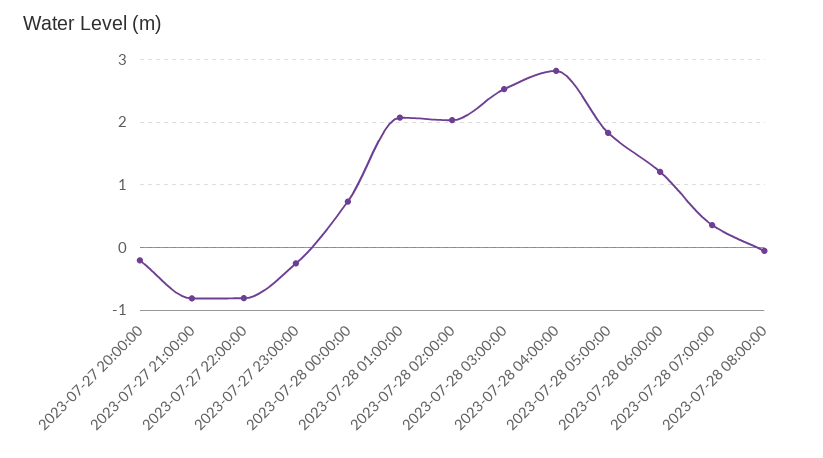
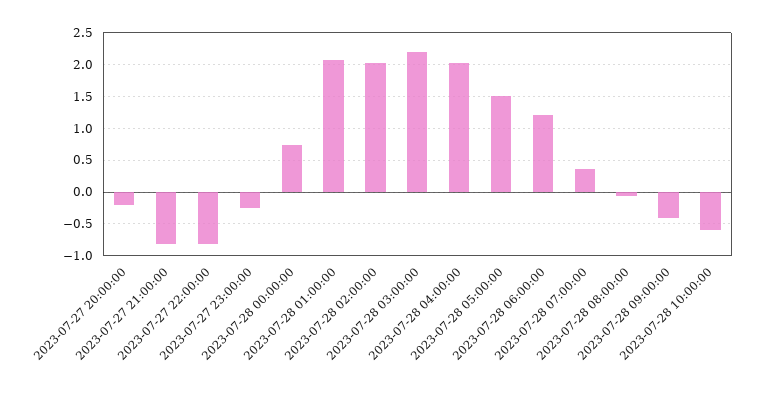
2023-07-28 03:00:00: 2.5 -> 2.2
2023-07-28 04:00:00: 2.8 -> 2
2023-07-28 05:00:00: 1.8 -> 1.5
2023-07-28 09:00:00: none -> -0.4
2023-07-28 10:00:00: none -> -0.6

